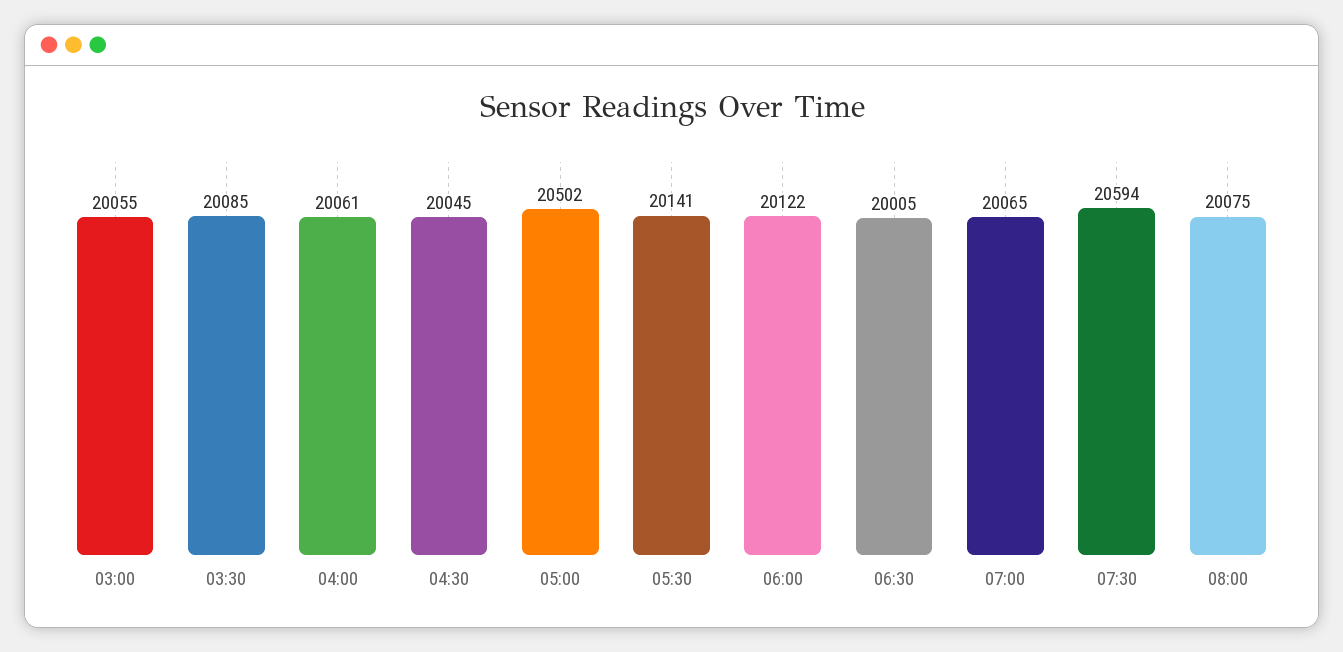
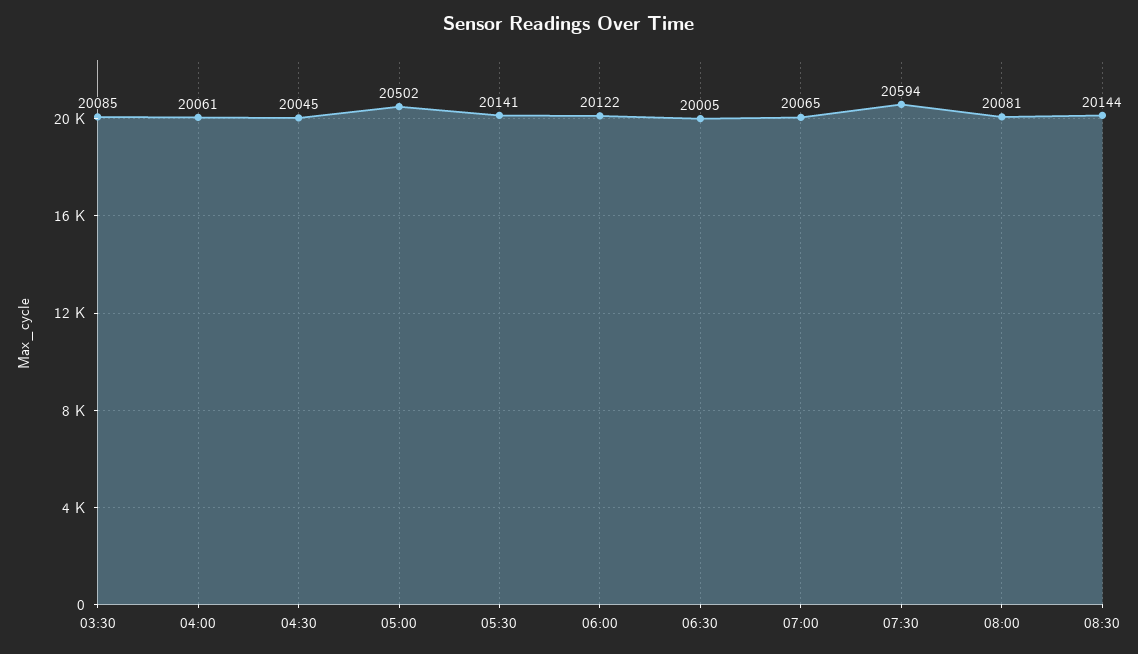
03:00: 20055 -> none
08:00: 20075 -> 20081
08:30: none -> 20144

